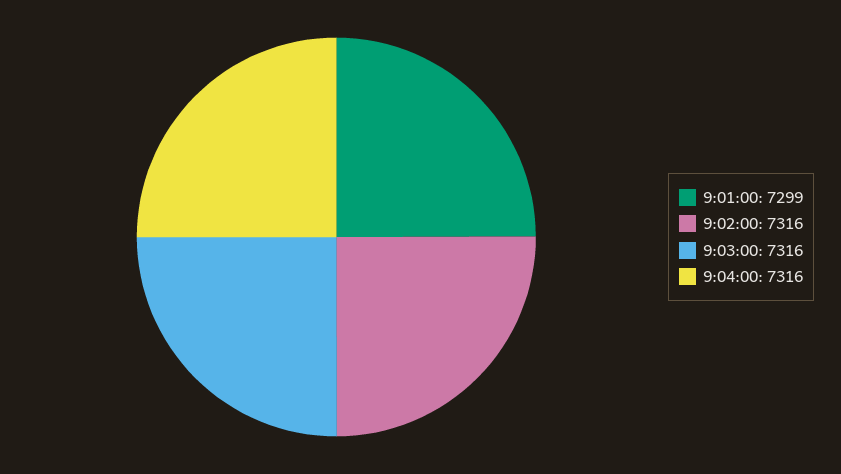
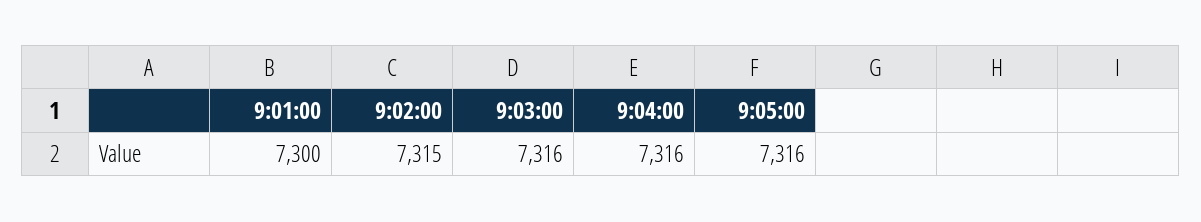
9:01:00: 7299 -> 7300
9:02:00: 7316 -> 7315
9:05:00: none -> 7316

